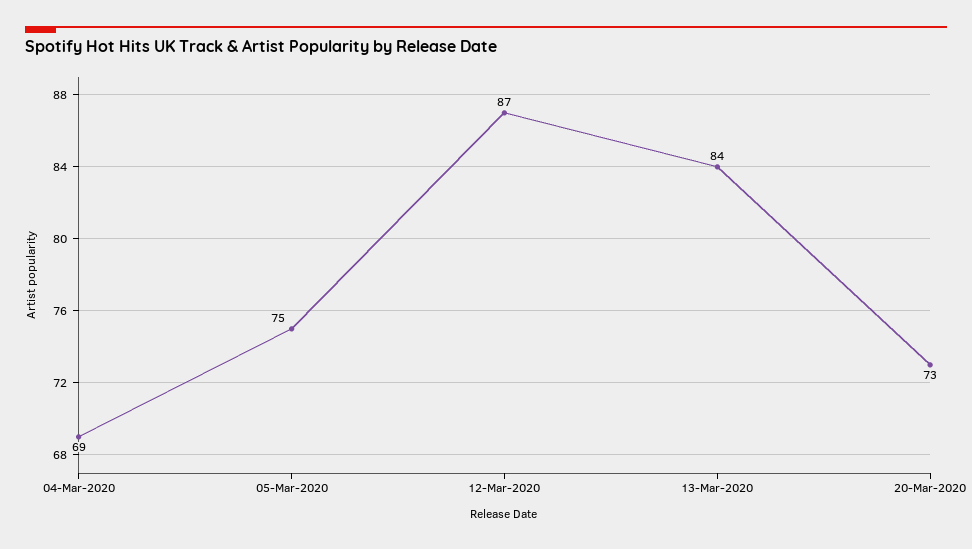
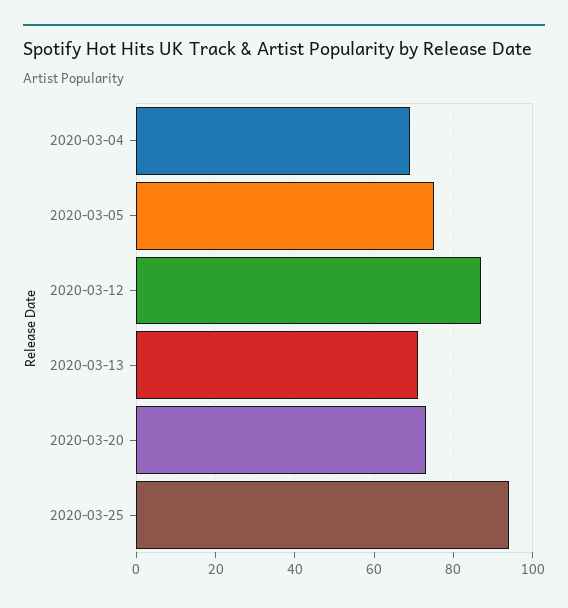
13-Mar-2020: 84 -> 70
2020-03-25: none -> 95

